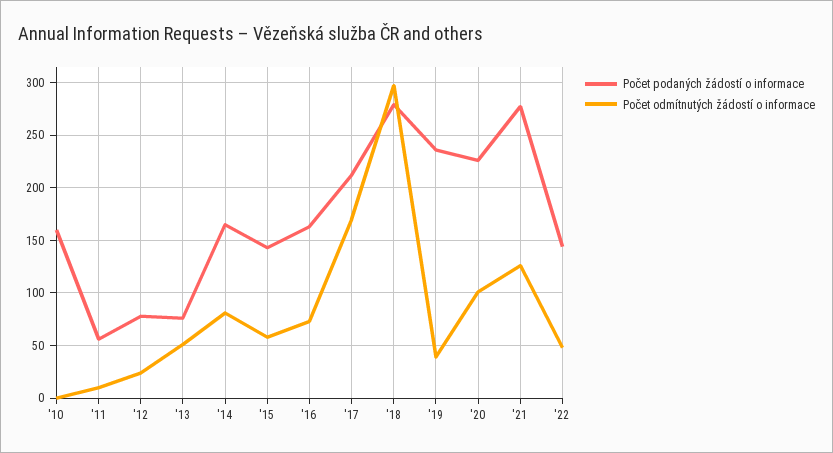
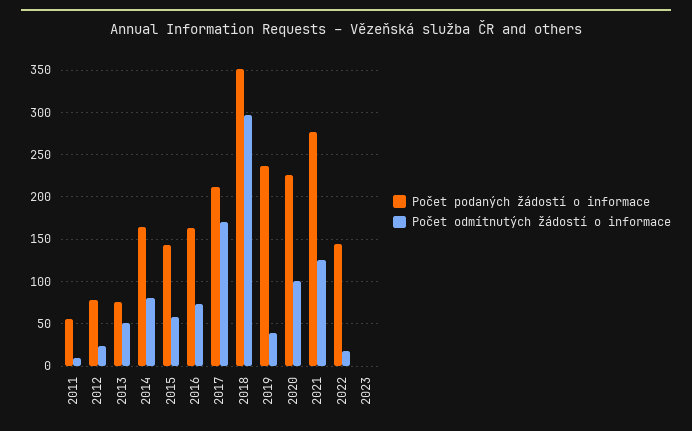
Počet podaných žádostí o informace, '10: 160 -> none
Počet odmítnutých žádostí o informace, '10: 0 -> none
Počet podaných žádostí o informace, '18: 280 -> 350
Počet odmítnutých žádostí o informace, '22: 50 -> 20
Počet podaných žádostí o informace, 2023: none -> 0
Počet odmítnutých žádostí o informace, 2023: none -> 0

